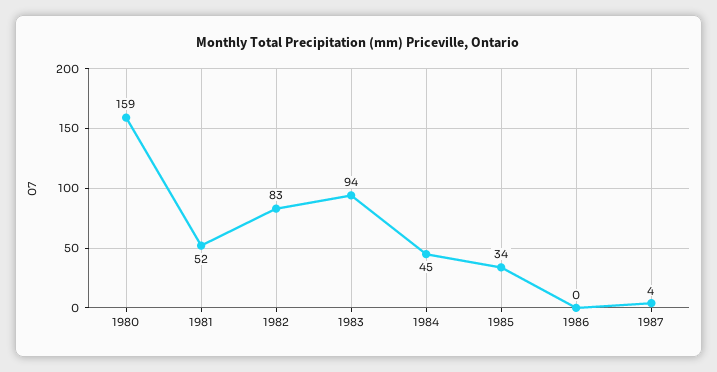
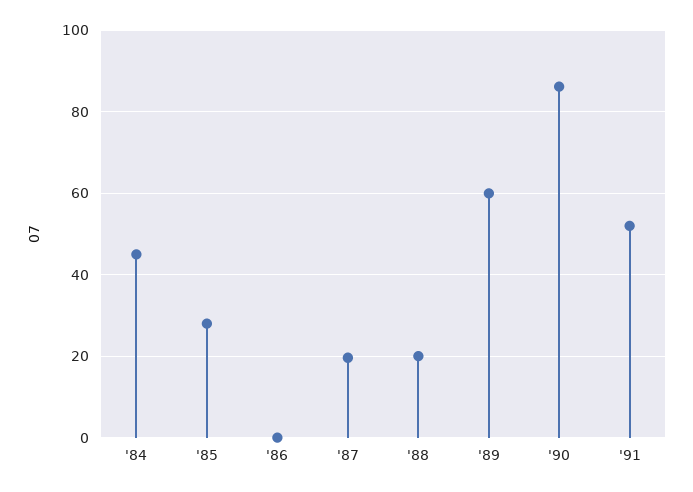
1980: 159 -> none
1981: 52 -> none
1982: 83 -> none
1983: 94 -> none
1985: 34 -> 28
1987: 4 -> 20
'88: none -> 20
'89: none -> 60
'90: none -> 86
'91: none -> 52

